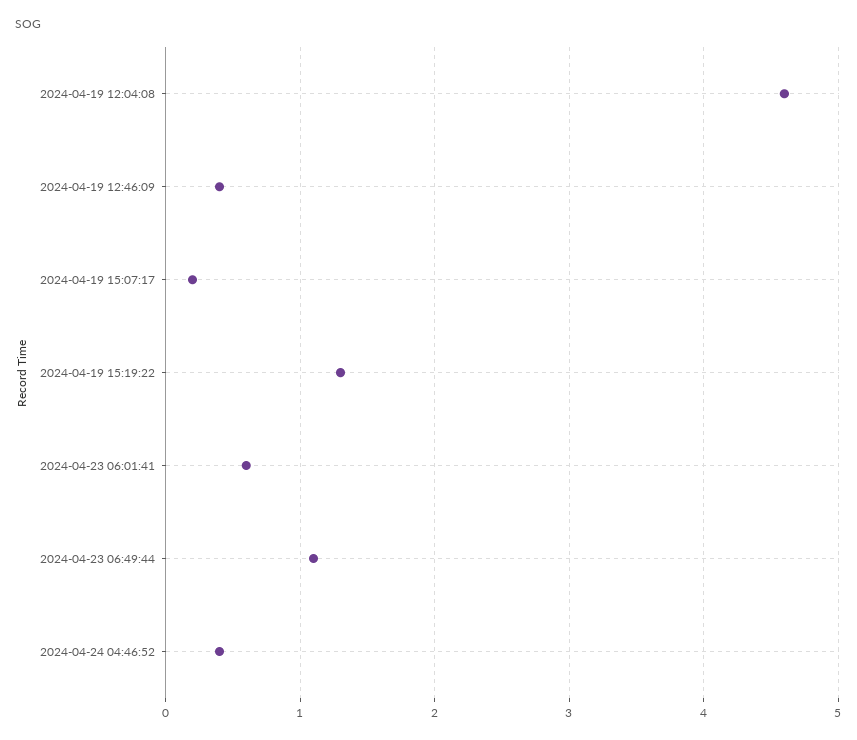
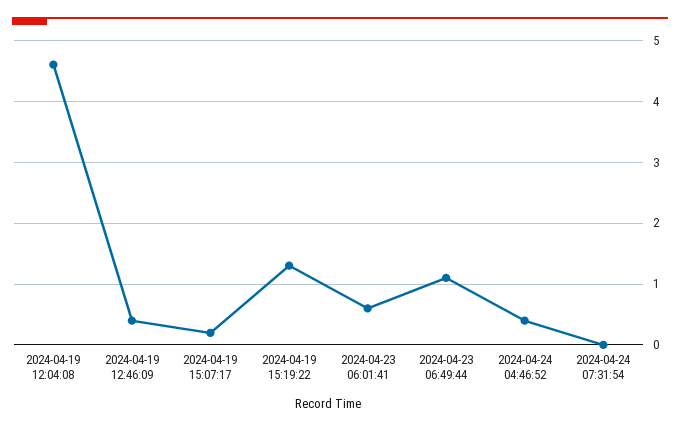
2024-04-24 07:31:54: none -> 0

